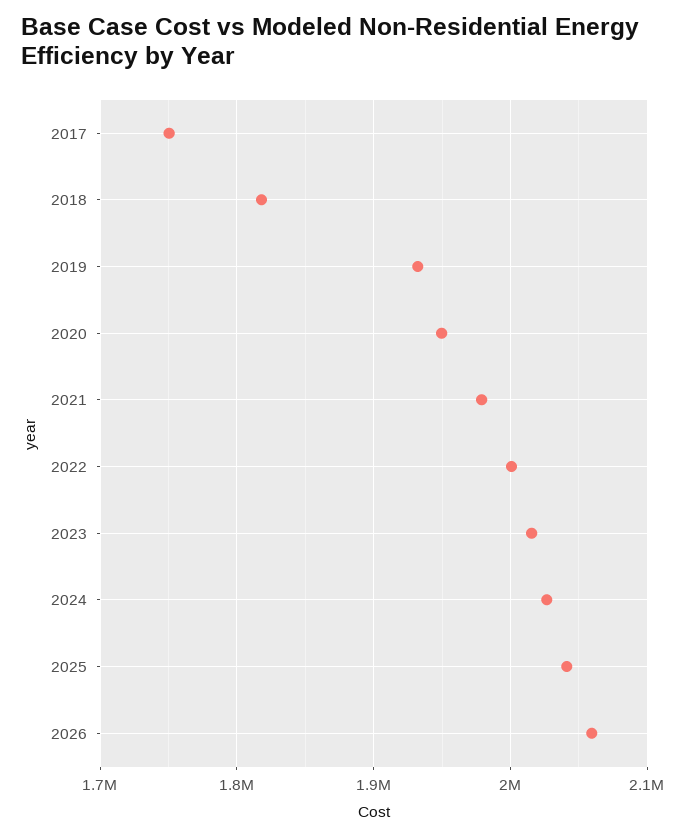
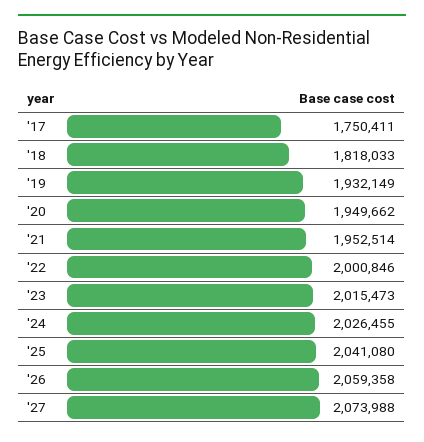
2021: 1980000 -> 1952514
'27: none -> 2073988

